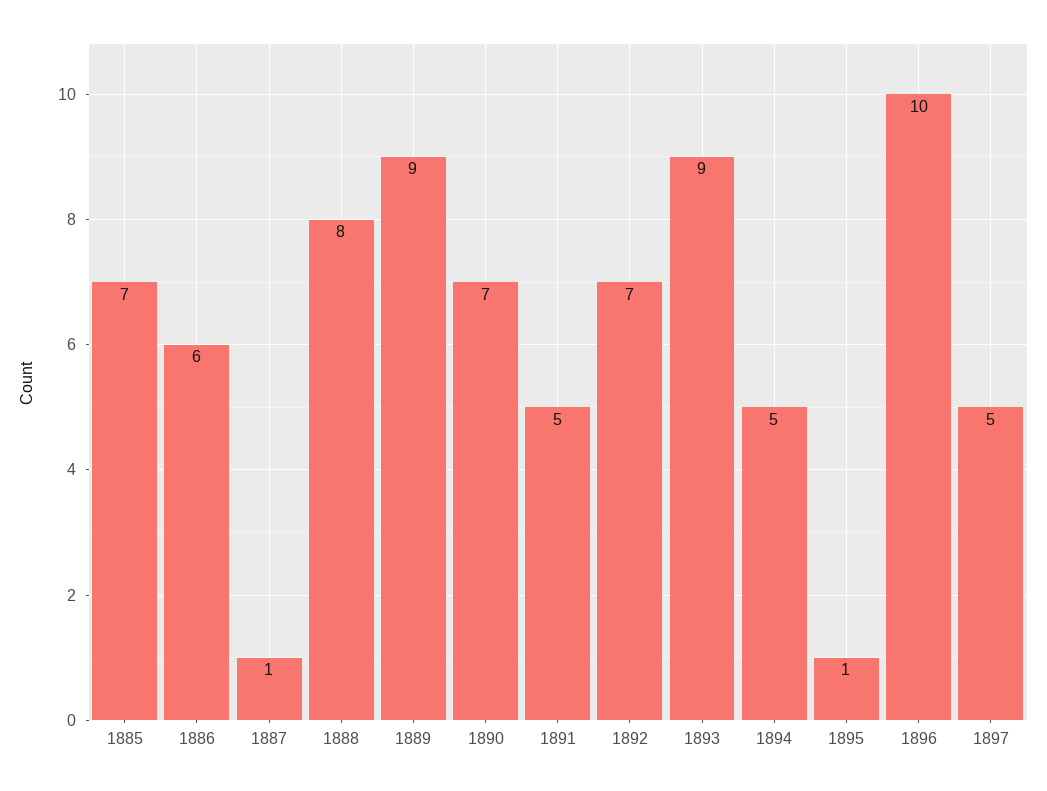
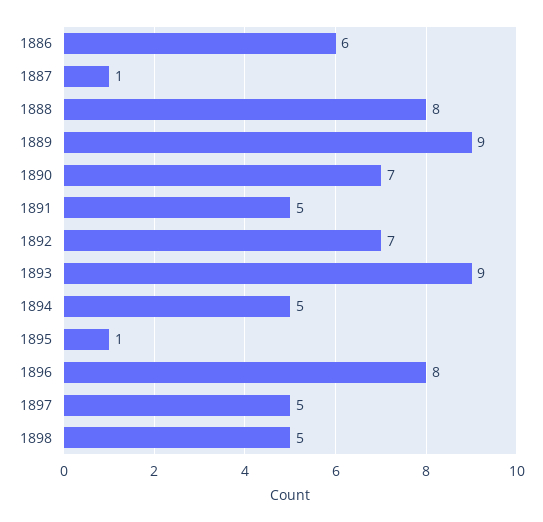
1885: 7 -> none
1896: 10 -> 8
1898: none -> 5

